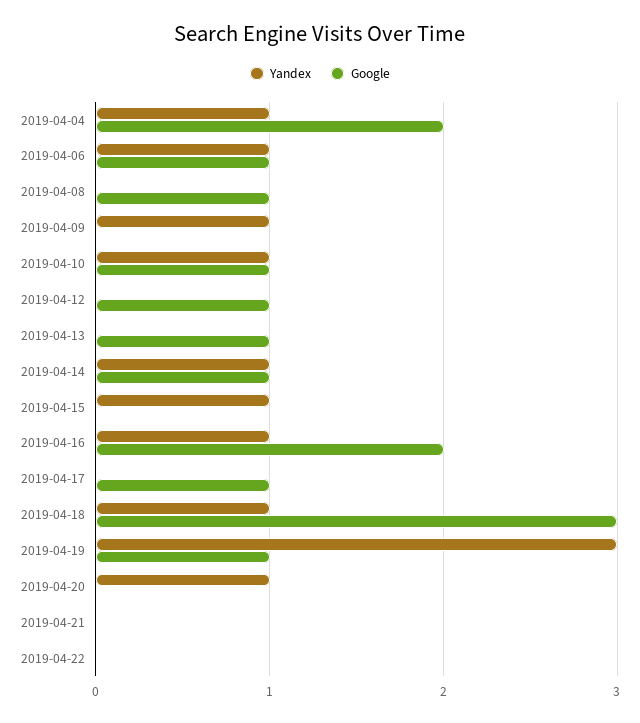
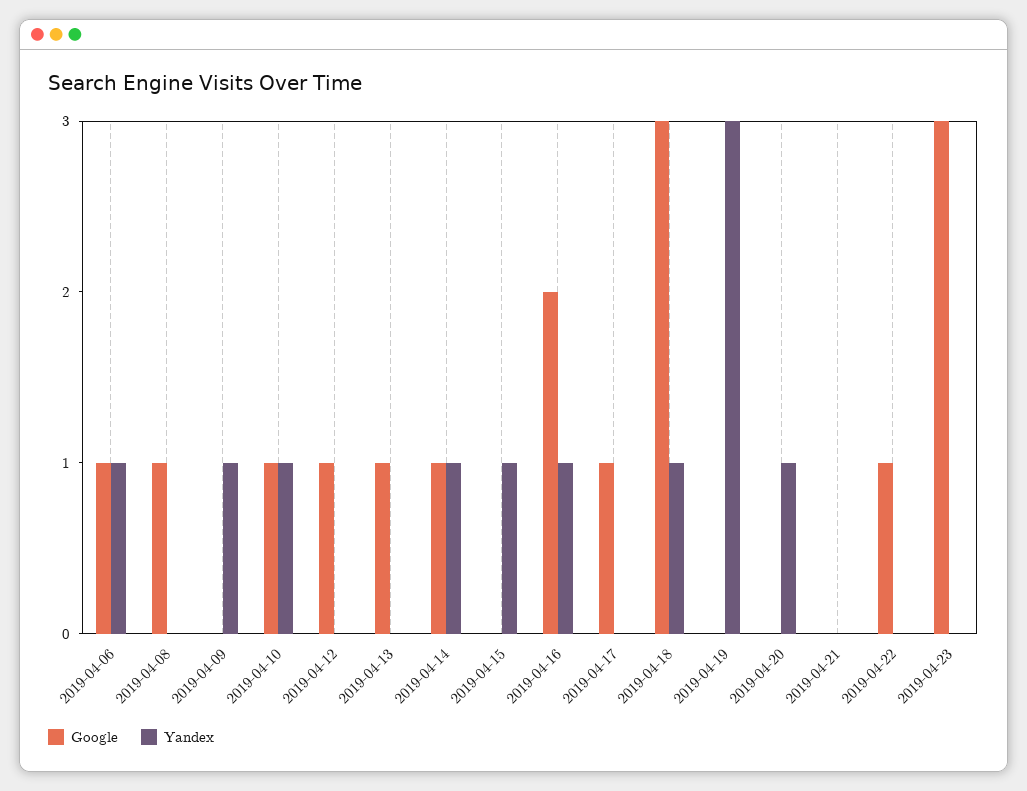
Yandex, 2019-04-04: 1 -> none
Google, 2019-04-04: 2 -> none
Google, 2019-04-19: 1 -> 0
Google, 2019-04-22: 0 -> 1
Google, 2019-04-23: none -> 3
Yandex, 2019-04-23: none -> 0

